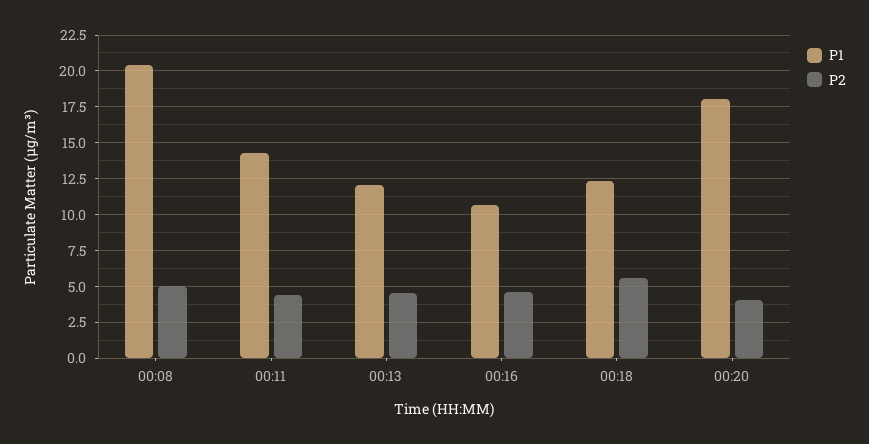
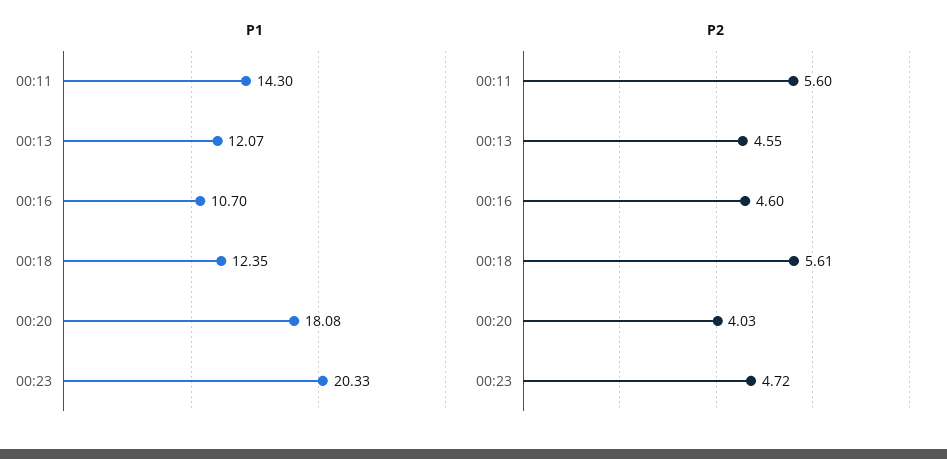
P1, 00:08: 20.5 -> none
P2, 00:08: 5 -> none
P2, 00:11: 4.5 -> 5.6
P1, 00:23: none -> 20.33
P2, 00:23: none -> 4.72

